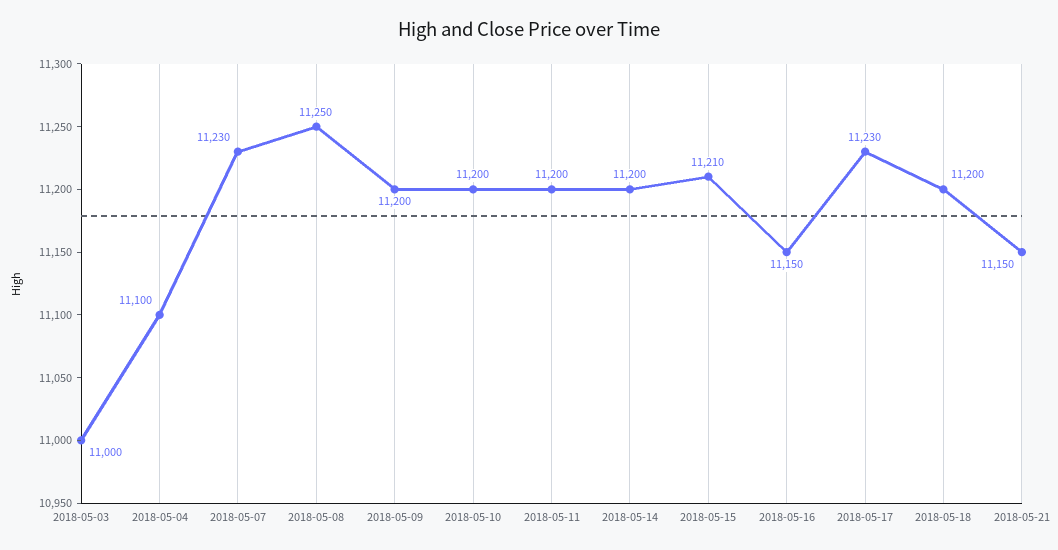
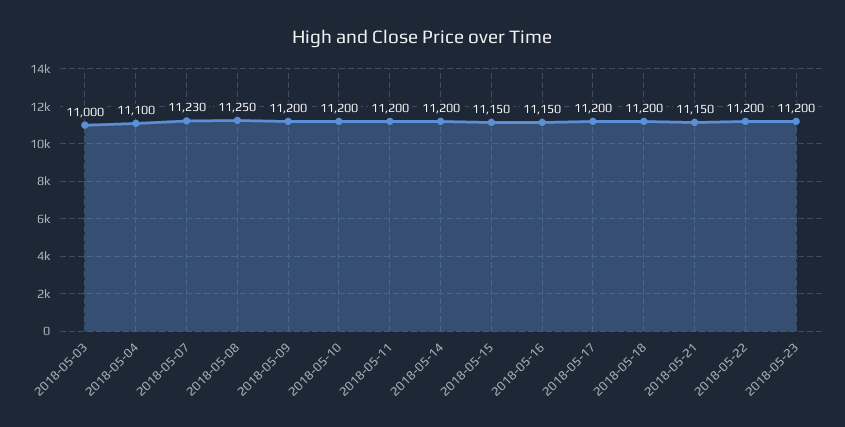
2018-05-15: 11210 -> 11150
2018-05-17: 11230 -> 11200
2018-05-22: none -> 11200
2018-05-23: none -> 11200

